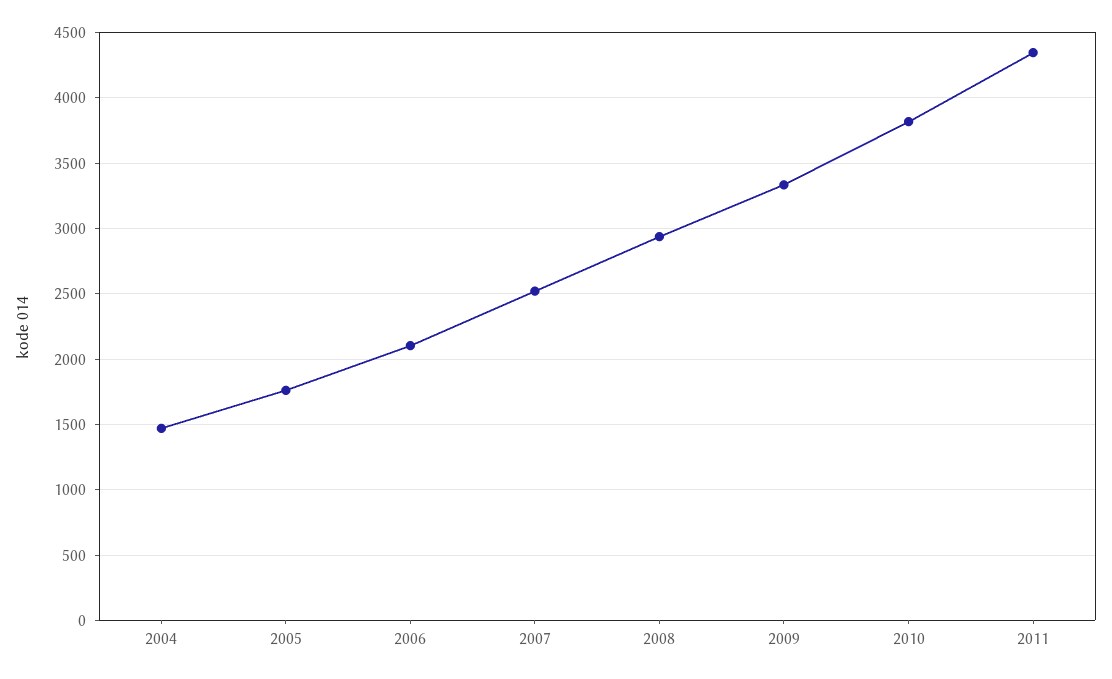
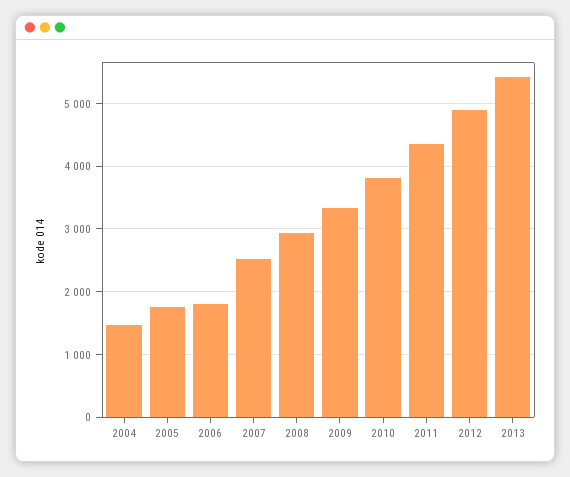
2006: 2100 -> 1800
2012: none -> 4900
2013: none -> 5400

